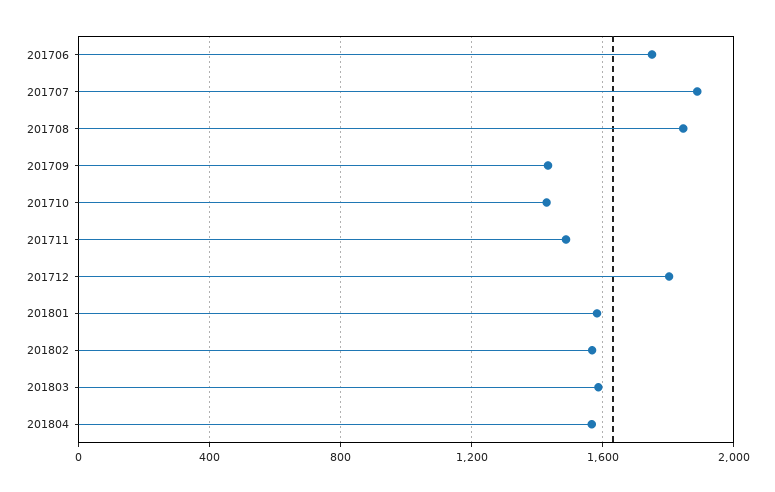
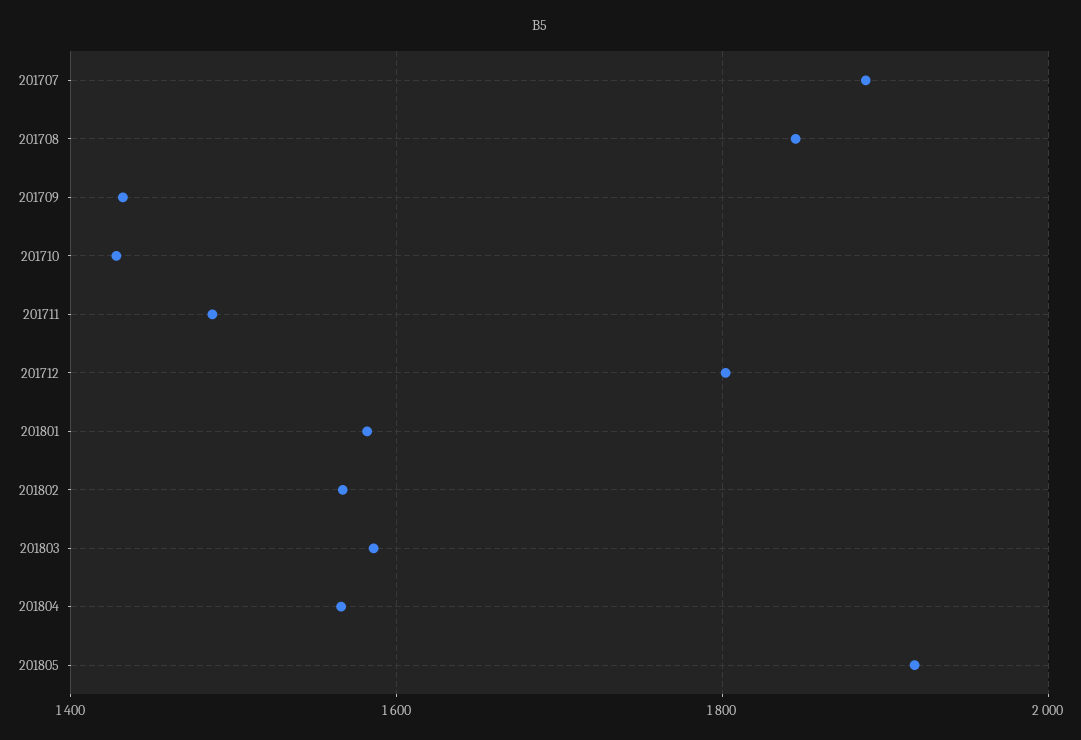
201706: 1750 -> none
201805: none -> 1920

